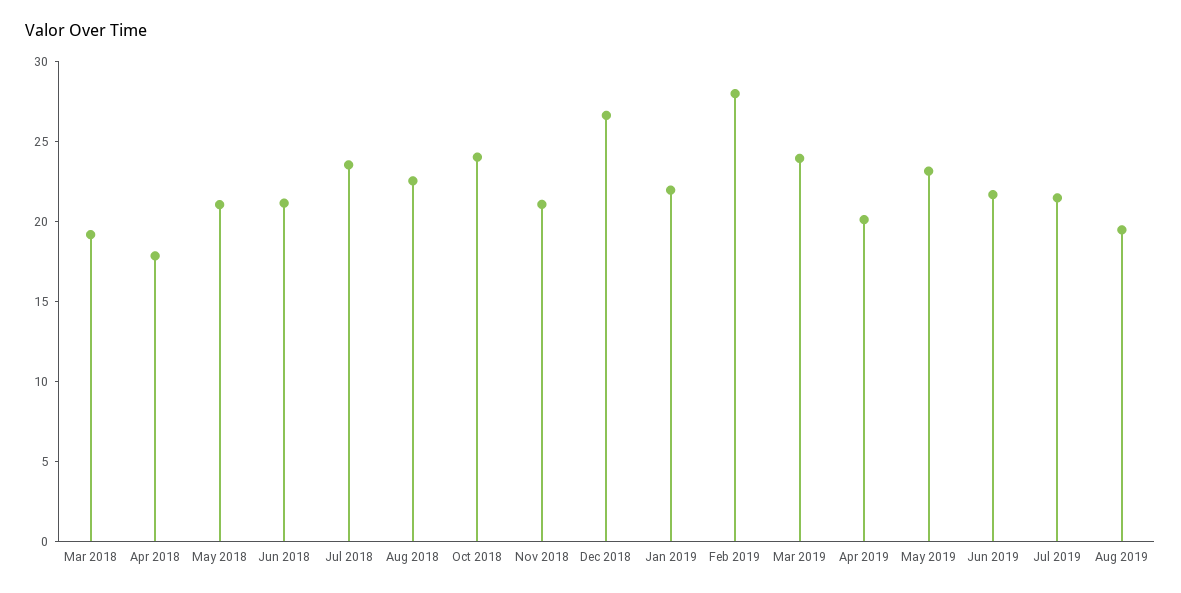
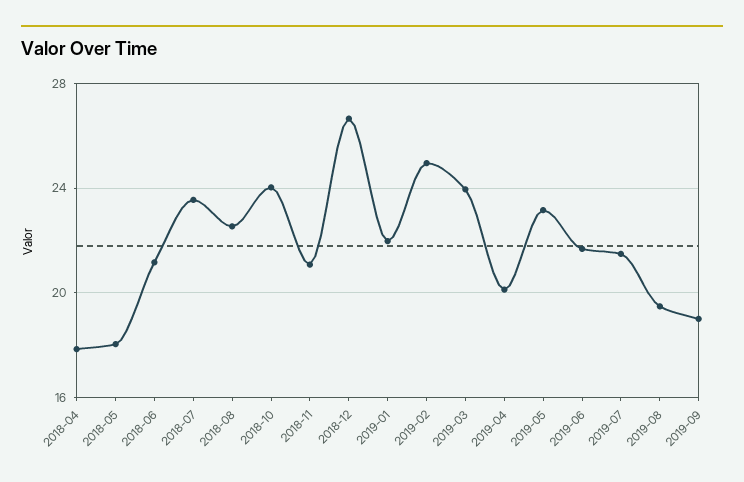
Mar 2018: 19 -> none
May 2018: 21 -> 18
Feb 2019: 28 -> 25
2019-09: none -> 19

